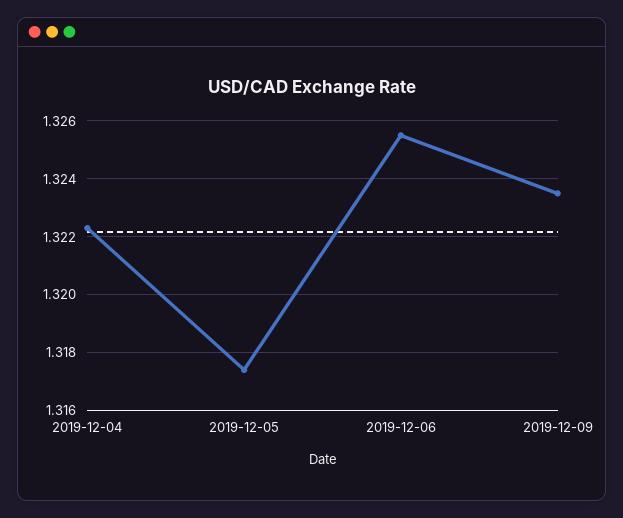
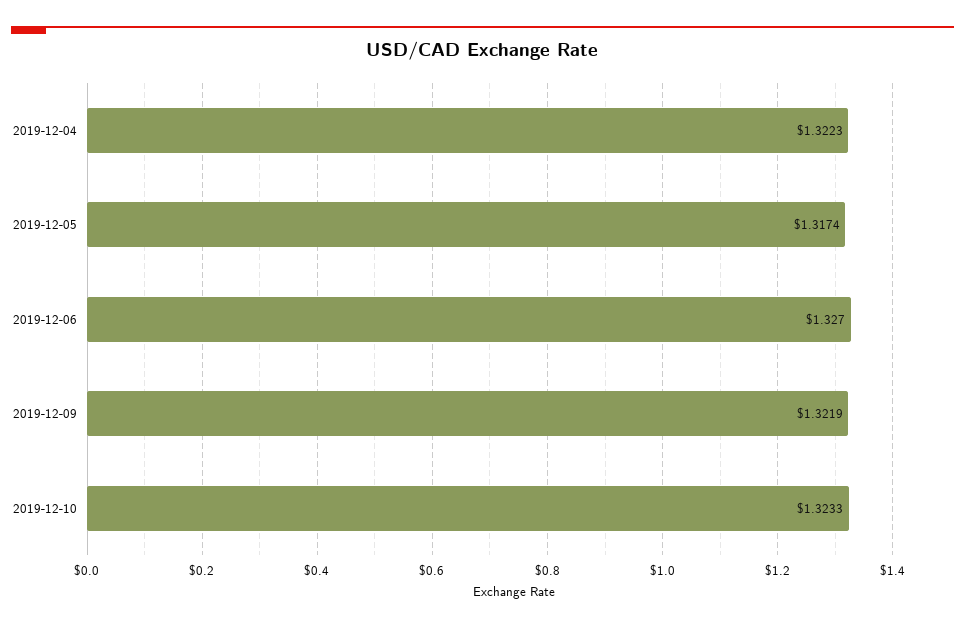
2019-12-06: 1.3255 -> 1.327
2019-12-09: 1.3235 -> 1.3219
2019-12-10: none -> 1.3233

